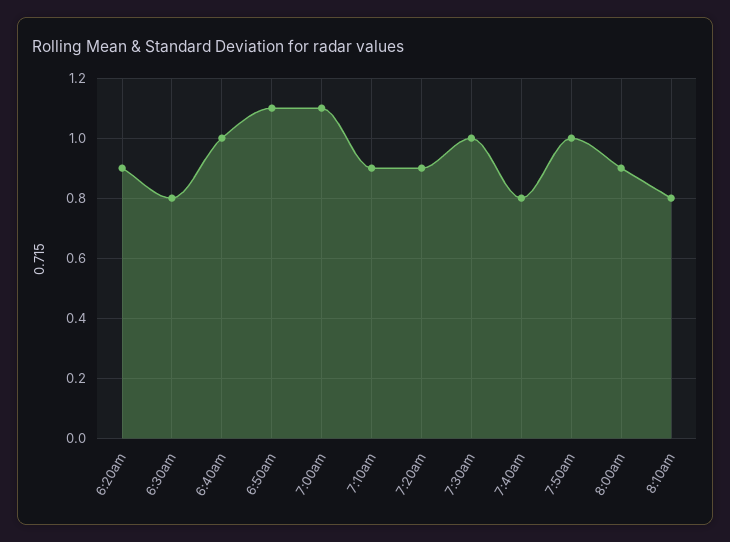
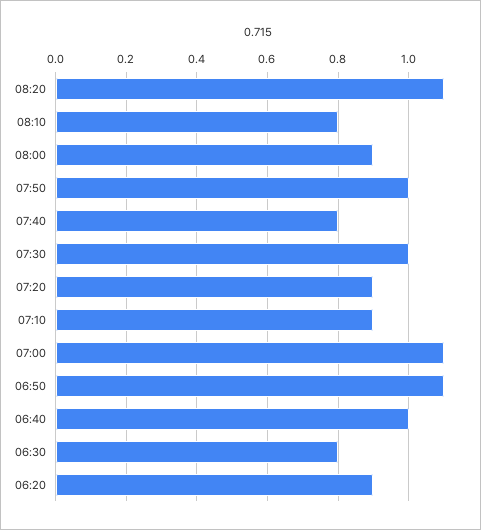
08:20: none -> 1.1

